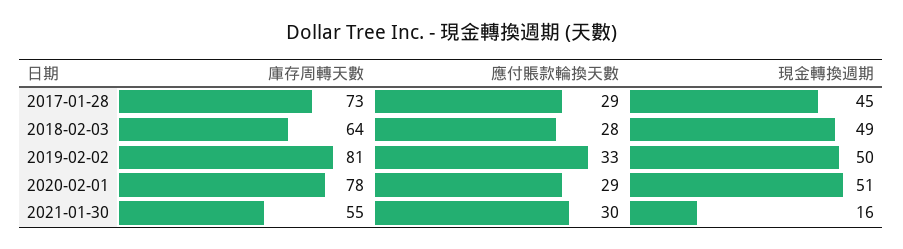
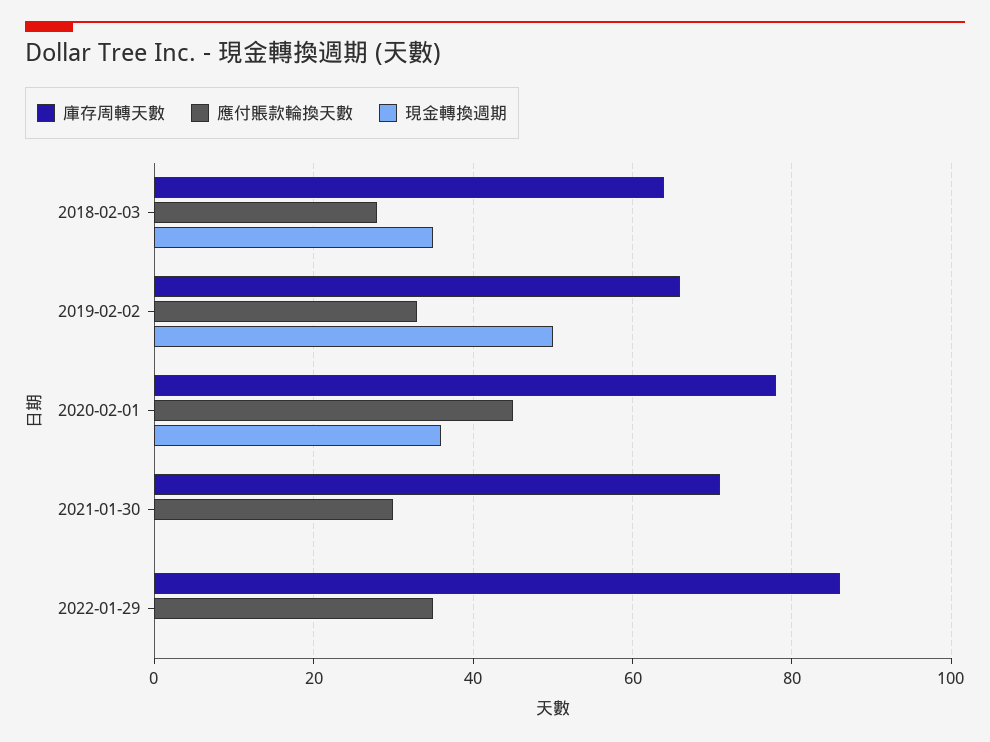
庫存周轉天數, 2017-01-28: 73 -> none
應付賬款輪換天數, 2017-01-28: 29 -> none
現金轉換週期, 2017-01-28: 45 -> none
現金轉換週期, 2018-02-03: 49 -> 35
庫存周轉天數, 2019-02-02: 81 -> 65
應付賬款輪換天數, 2020-02-01: 29 -> 45
現金轉換週期, 2020-02-01: 51 -> 35
庫存周轉天數, 2021-01-30: 55 -> 70
現金轉換週期, 2021-01-30: 16 -> 0
庫存周轉天數, 2022-01-29: none -> 85
應付賬款輪換天數, 2022-01-29: none -> 35
現金轉換週期, 2022-01-29: none -> 0

